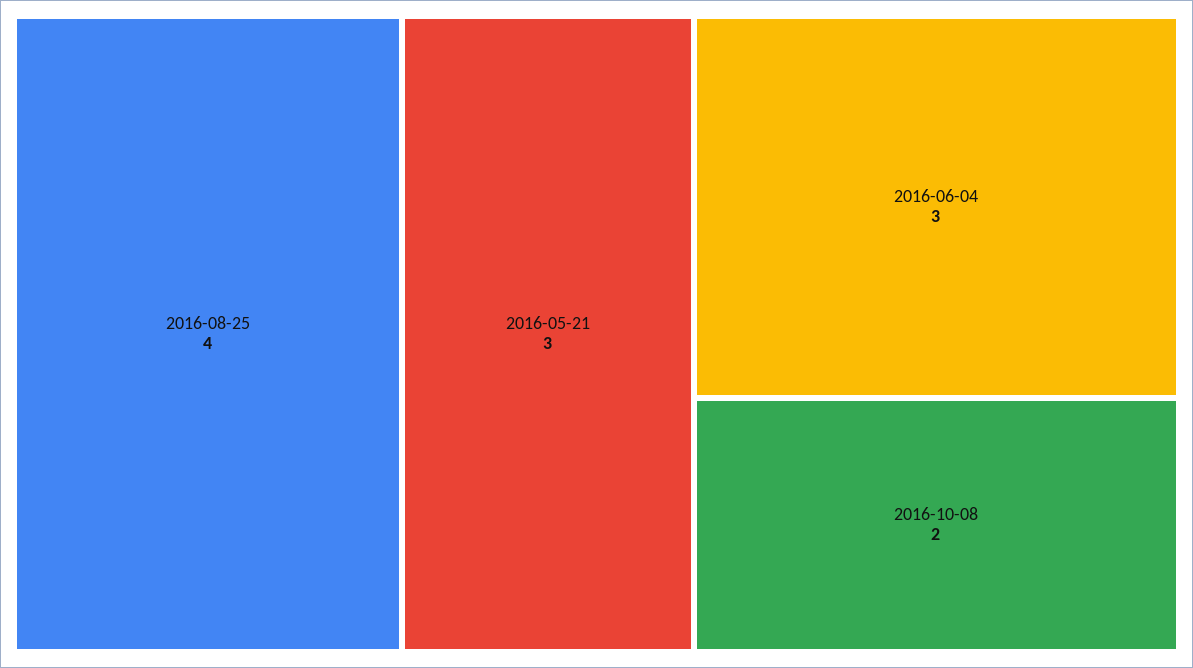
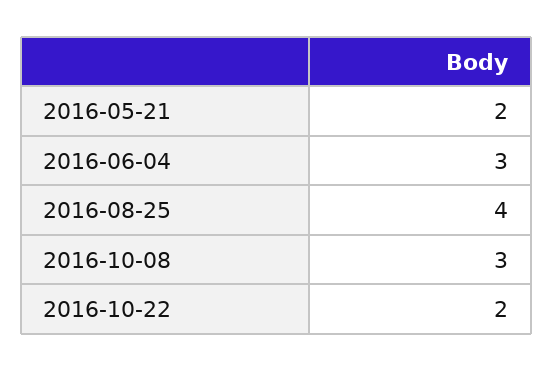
2016-05-21: 3 -> 2
2016-10-08: 2 -> 3
2016-10-22: none -> 2

